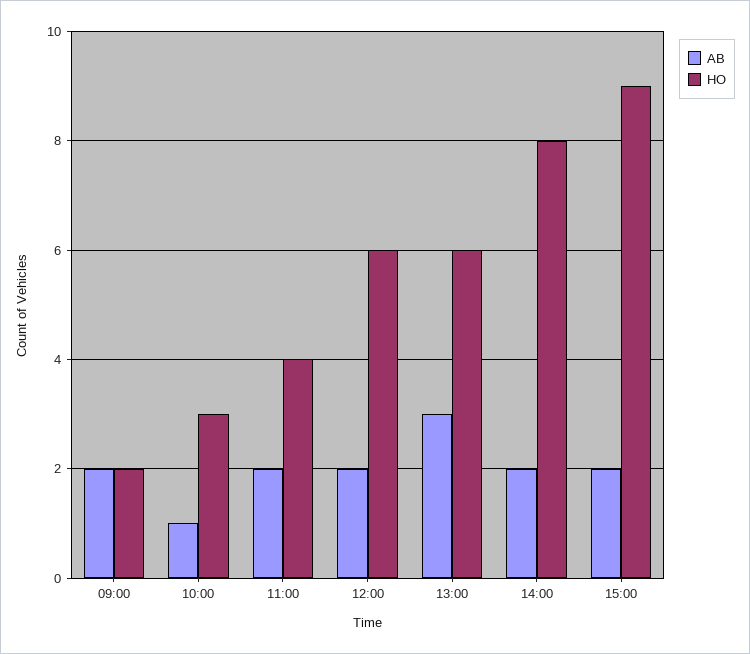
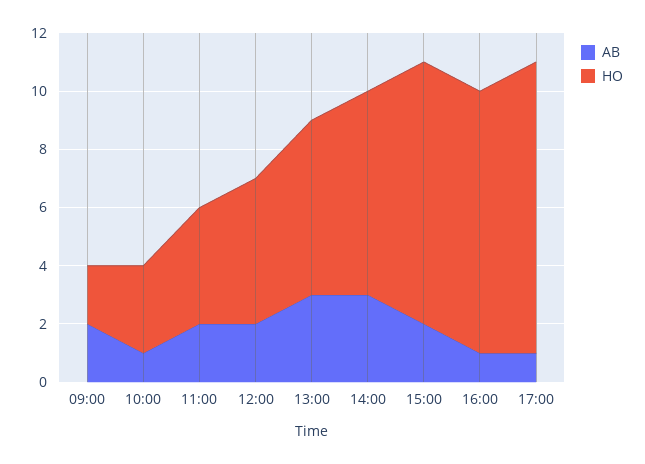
HO, 12:00: 6 -> 5
AB, 14:00: 2 -> 3
HO, 14:00: 8 -> 7
AB, 16:00: none -> 1
HO, 16:00: none -> 9
AB, 17:00: none -> 1
HO, 17:00: none -> 10

